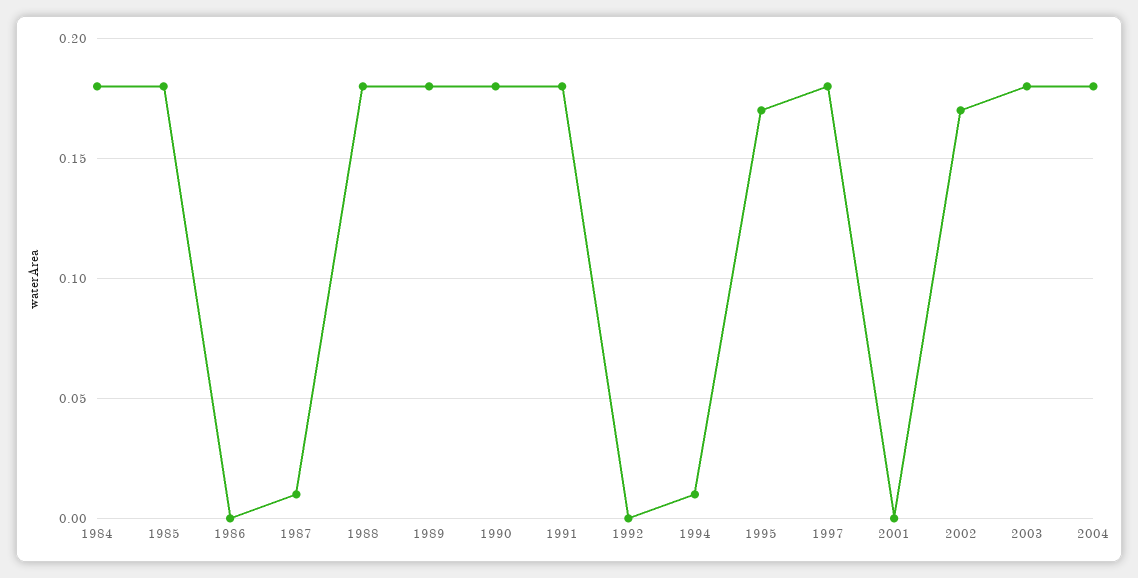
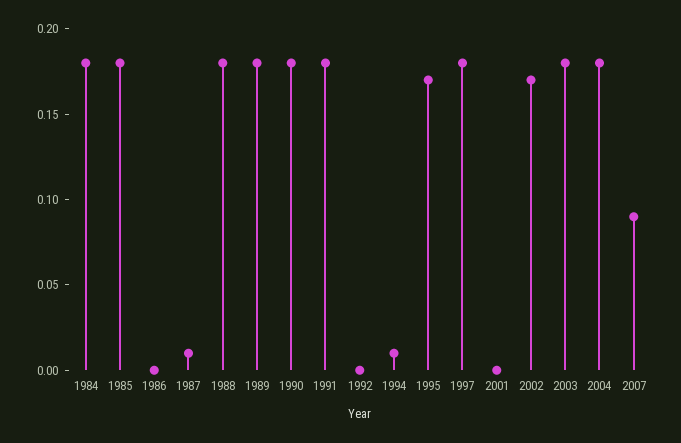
2007: none -> 0.09

